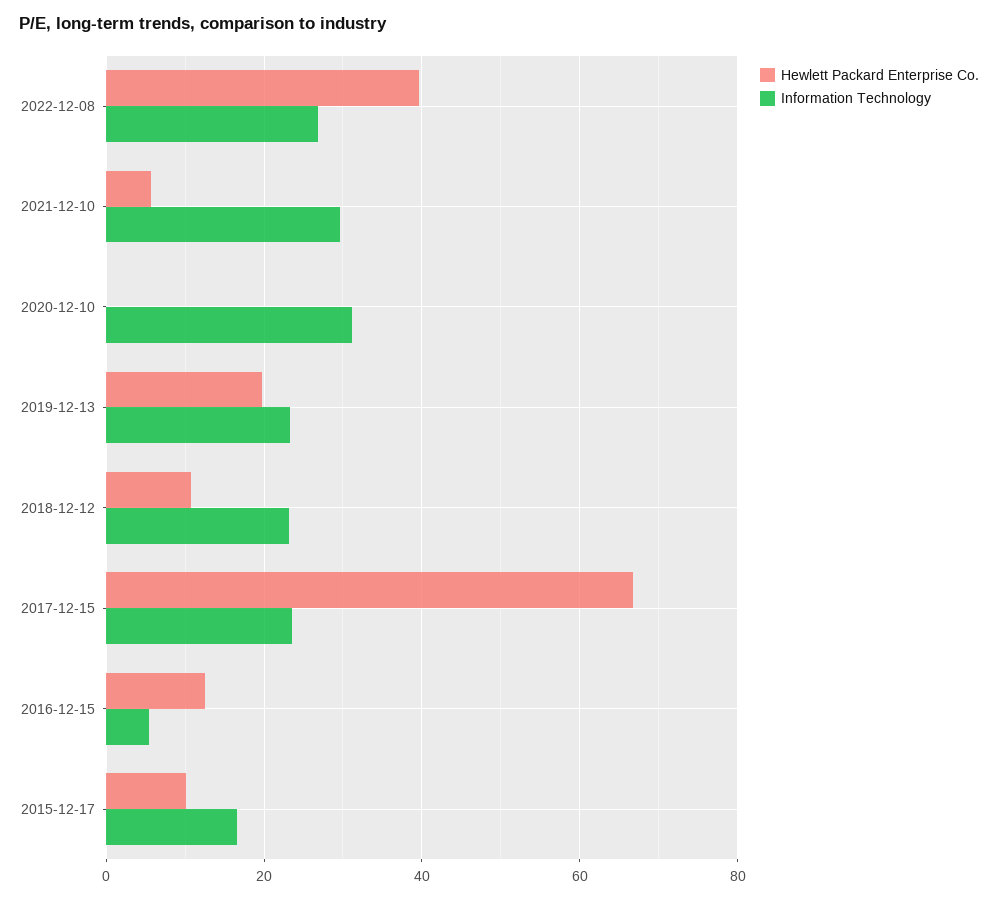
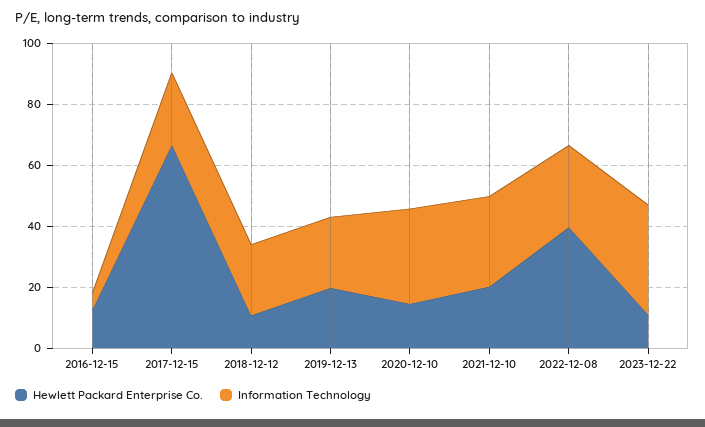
Hewlett Packard Enterprise Co., 2021-12-10: 6 -> 20
Hewlett Packard Enterprise Co., 2020-12-10: 0 -> 15
Hewlett Packard Enterprise Co., 2015-12-17: 10 -> none
Information Technology, 2015-12-17: 16 -> none
Hewlett Packard Enterprise Co., 2023-12-22: none -> 10
Information Technology, 2023-12-22: none -> 35

